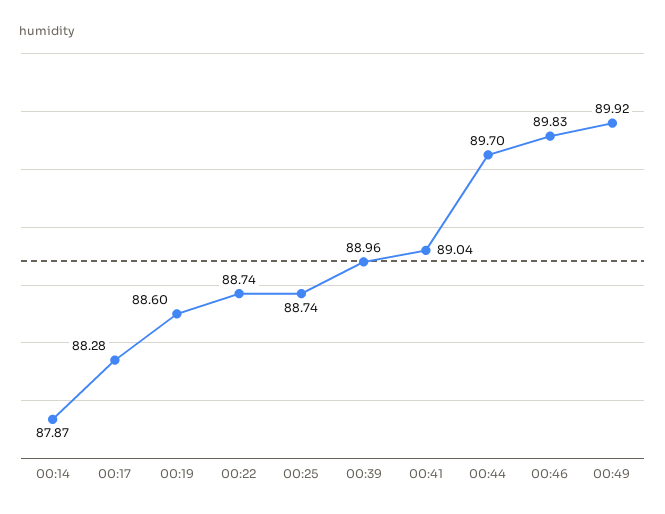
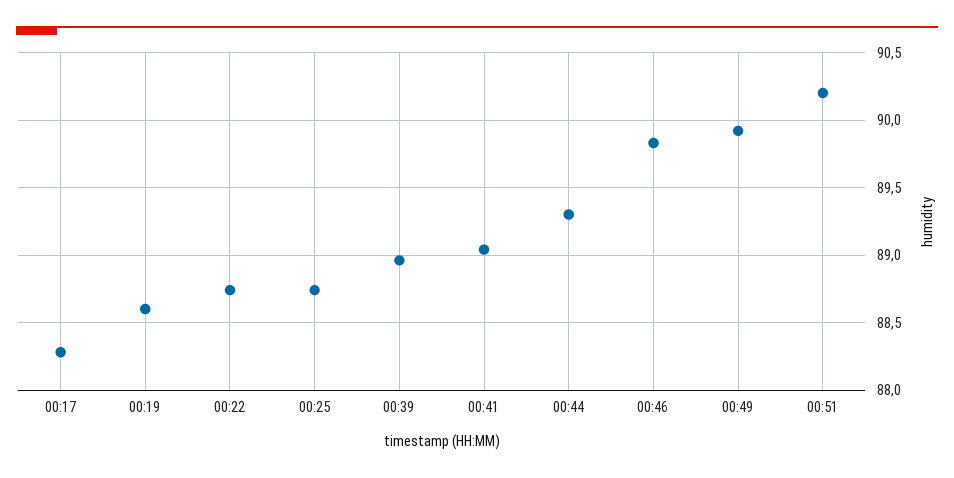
00:14: 87.87 -> none
00:44: 89.7 -> 89.3
00:51: none -> 90.2

